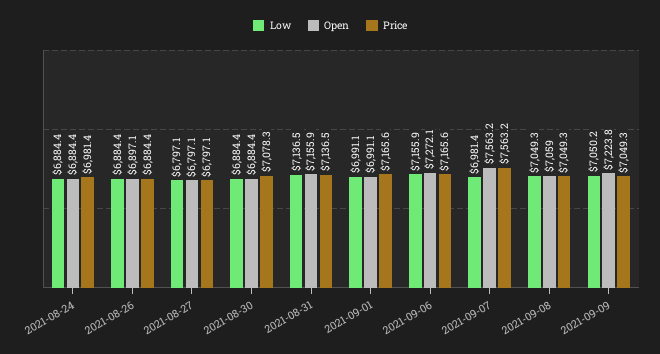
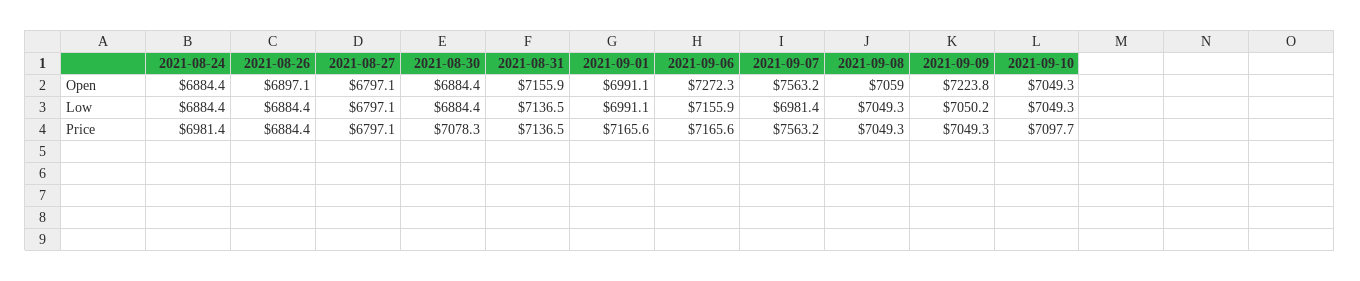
Open, 2021-09-06: 7272.1 -> 7272.3
Open, 2021-09-10: none -> 7049.3
Low, 2021-09-10: none -> 7049.3
Price, 2021-09-10: none -> 7097.7

